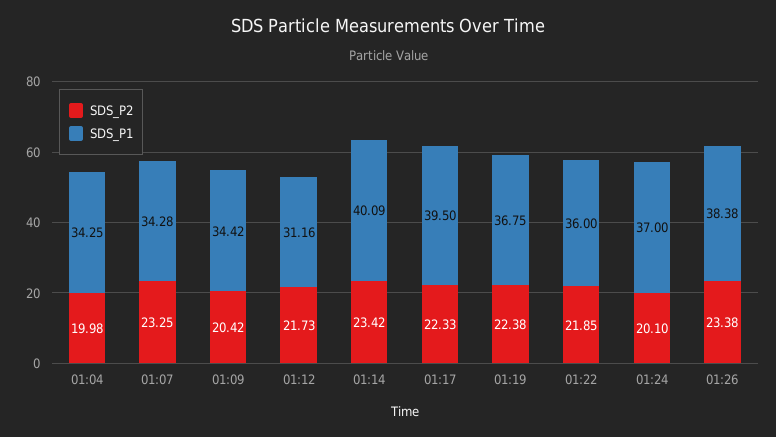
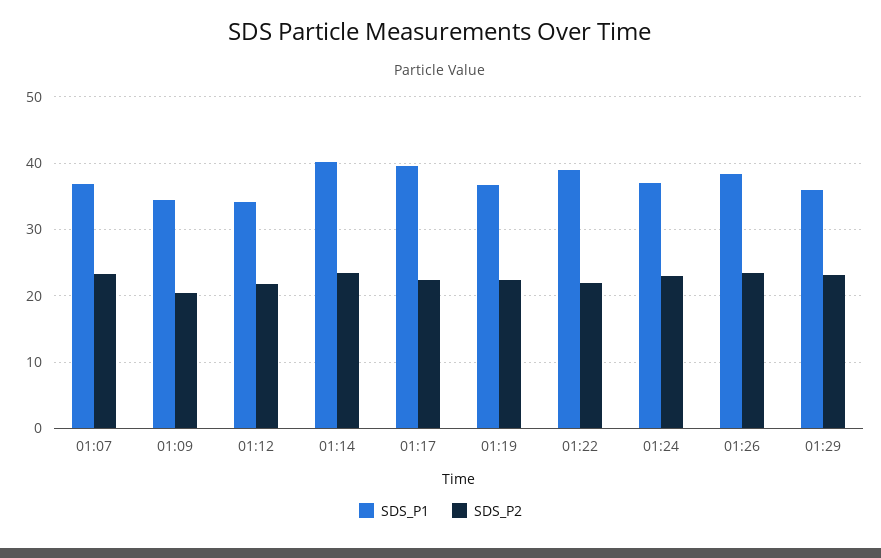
SDS_P2, 01:04: 19.98 -> none
SDS_P1, 01:04: 34.25 -> none
SDS_P1, 01:07: 34.28 -> 37
SDS_P1, 01:12: 31.16 -> 34
SDS_P1, 01:22: 36 -> 39
SDS_P2, 01:24: 20.1 -> 23
SDS_P1, 01:29: none -> 36
SDS_P2, 01:29: none -> 23

